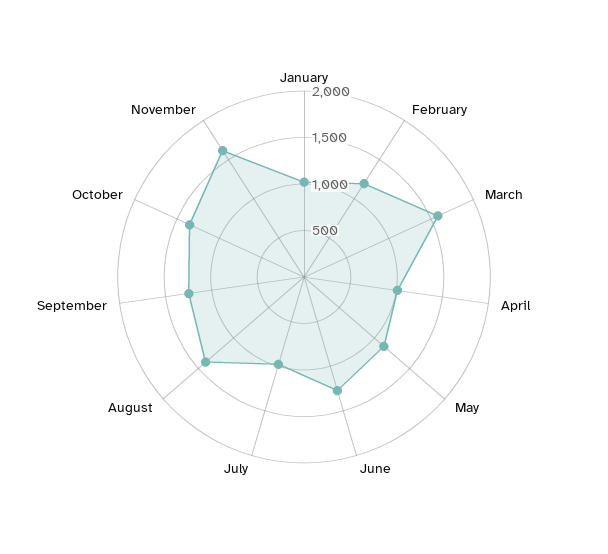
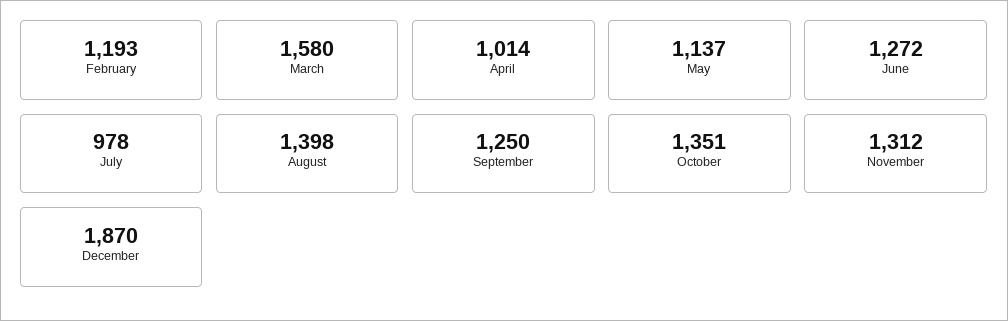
January: 1000 -> none
November: 1600 -> 1312
December: none -> 1870

